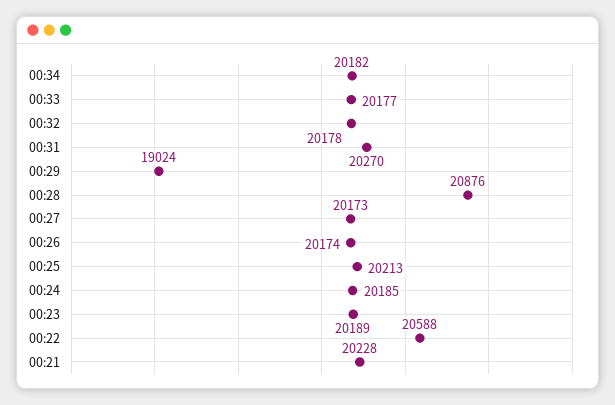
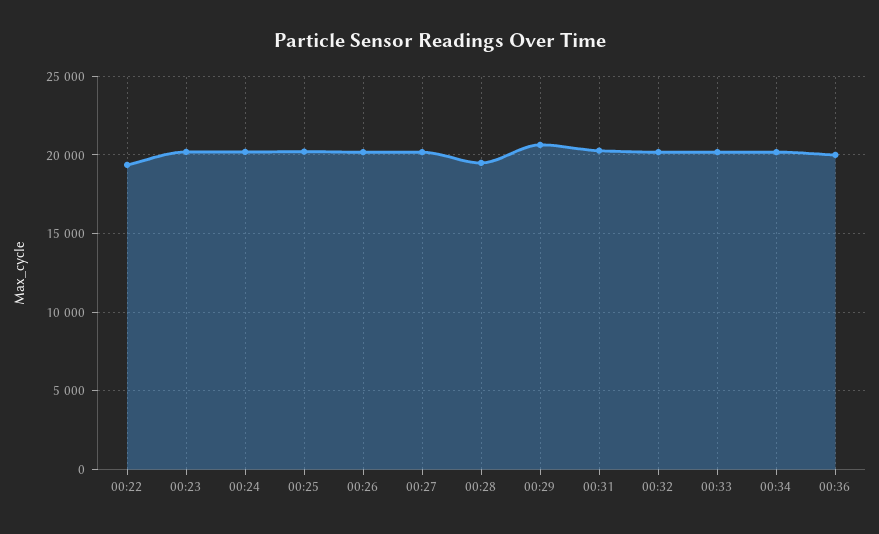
00:29: 19024 -> 20500
00:28: 20876 -> 19500
00:22: 20588 -> 19500
00:21: 20228 -> none
00:36: none -> 20000

